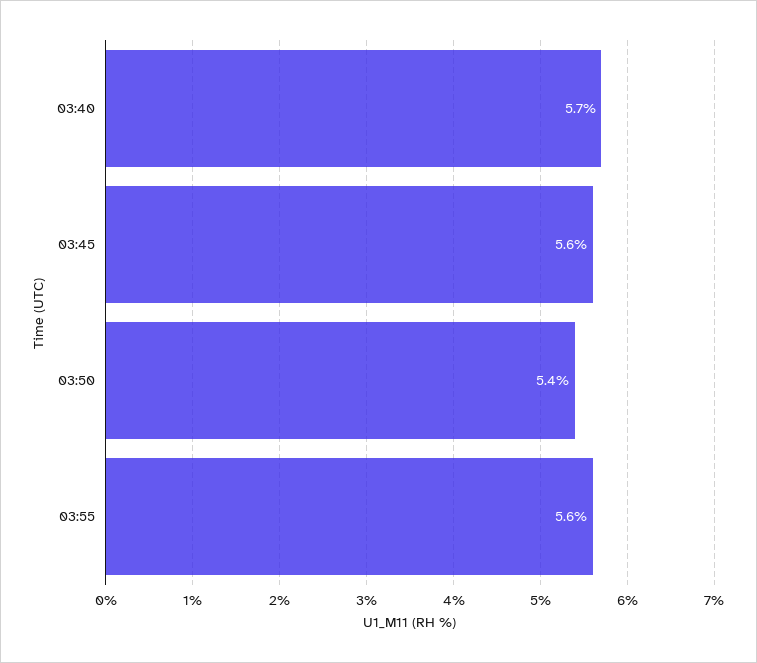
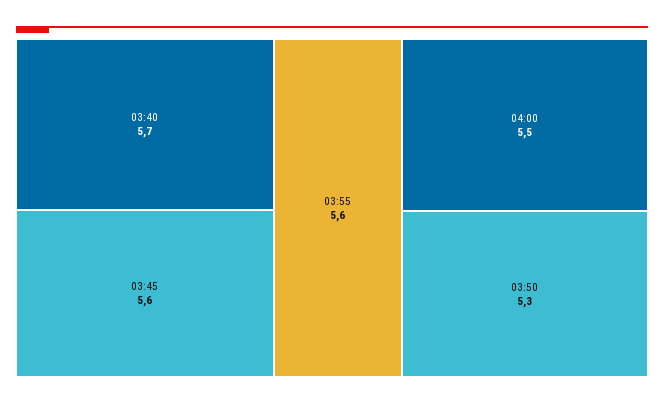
03:50: 5.4 -> 5.3
04:00: none -> 5.5

